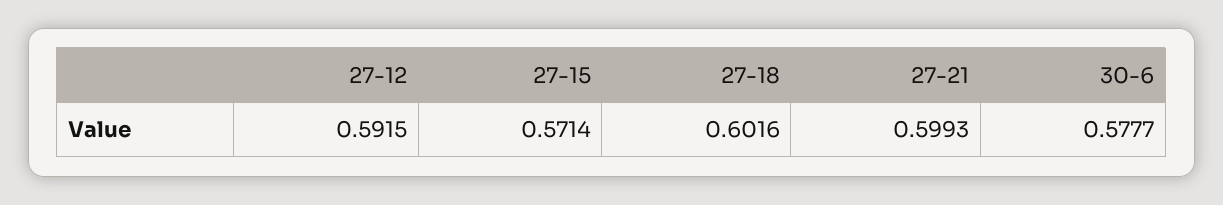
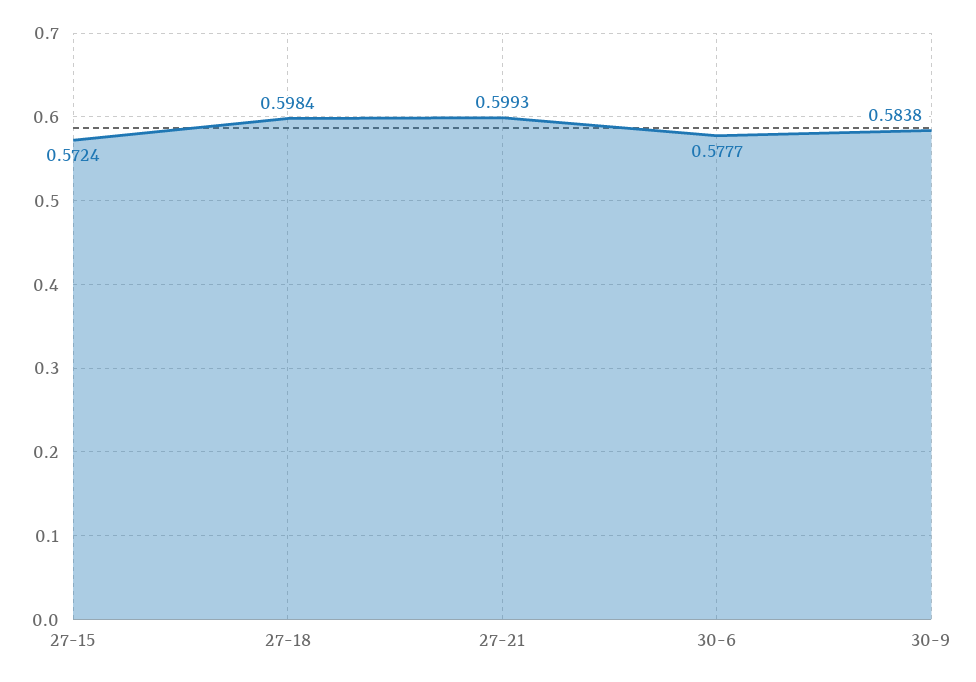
27-12: 0.5915 -> none
27-15: 0.5714 -> 0.5724
27-18: 0.6016 -> 0.5984
30-9: none -> 0.5838

